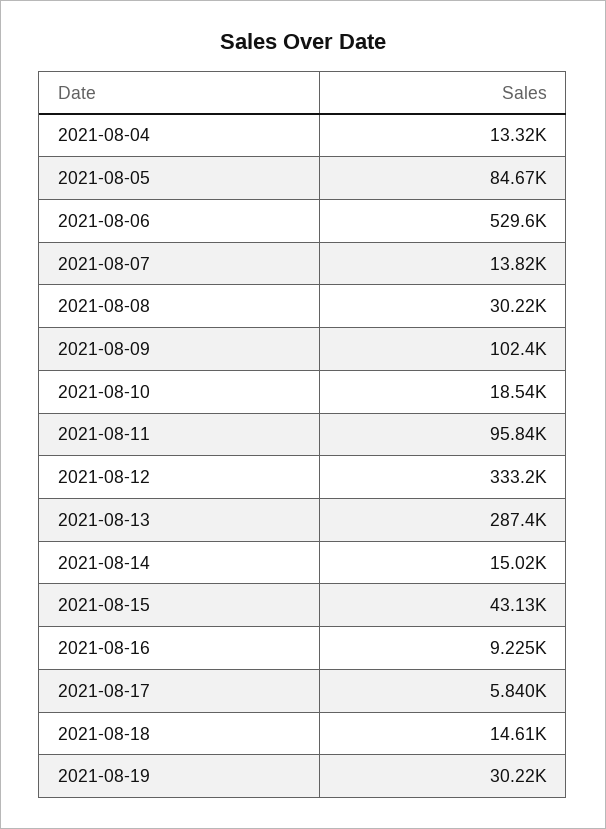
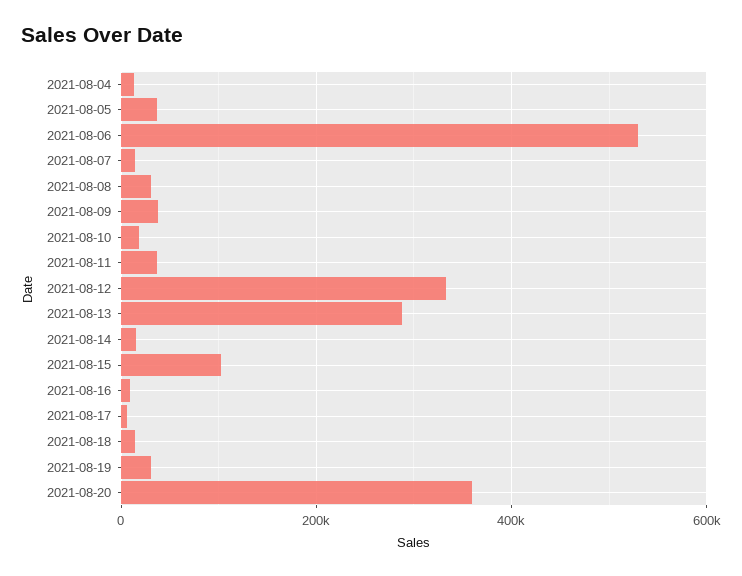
2021-08-05: 84670 -> 40000
2021-08-09: 102400 -> 40000
2021-08-11: 95840 -> 40000
2021-08-15: 43130 -> 100000
2021-08-20: none -> 360000

